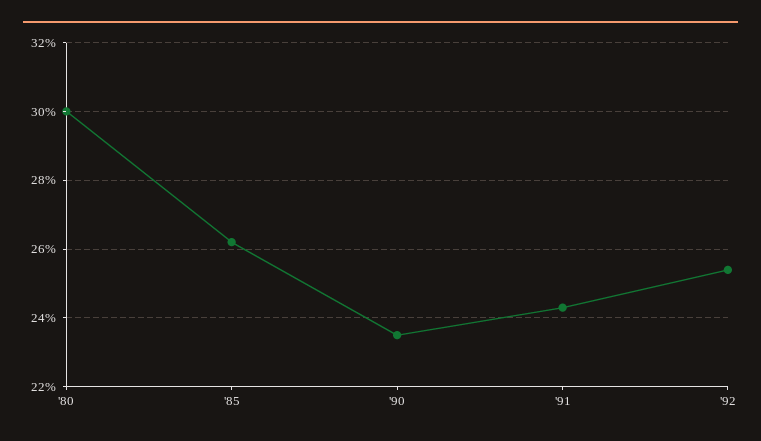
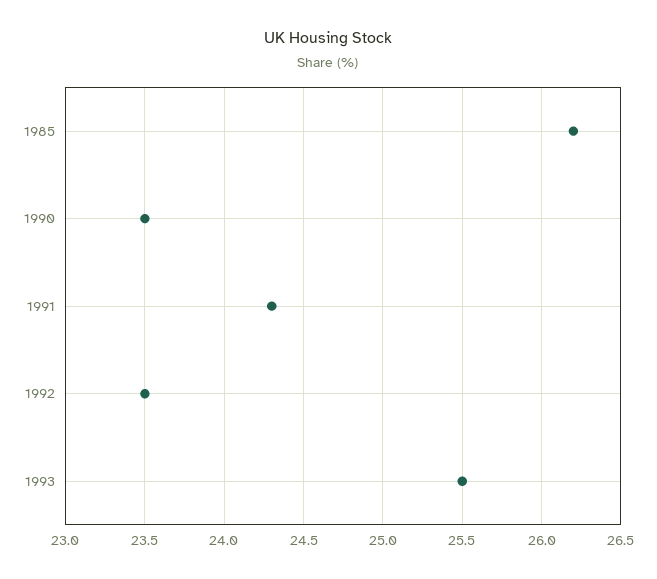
'80: 30 -> none
'92: 25.5 -> 23.5
1993: none -> 25.5

